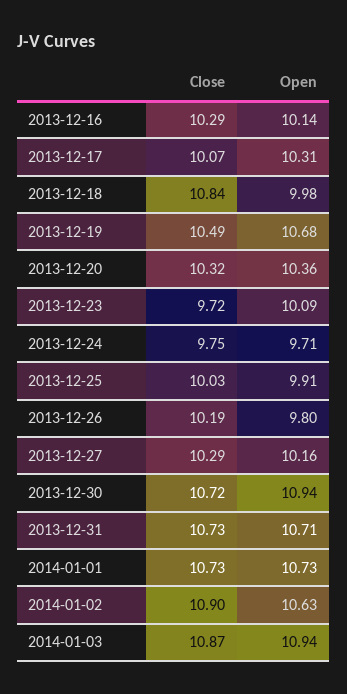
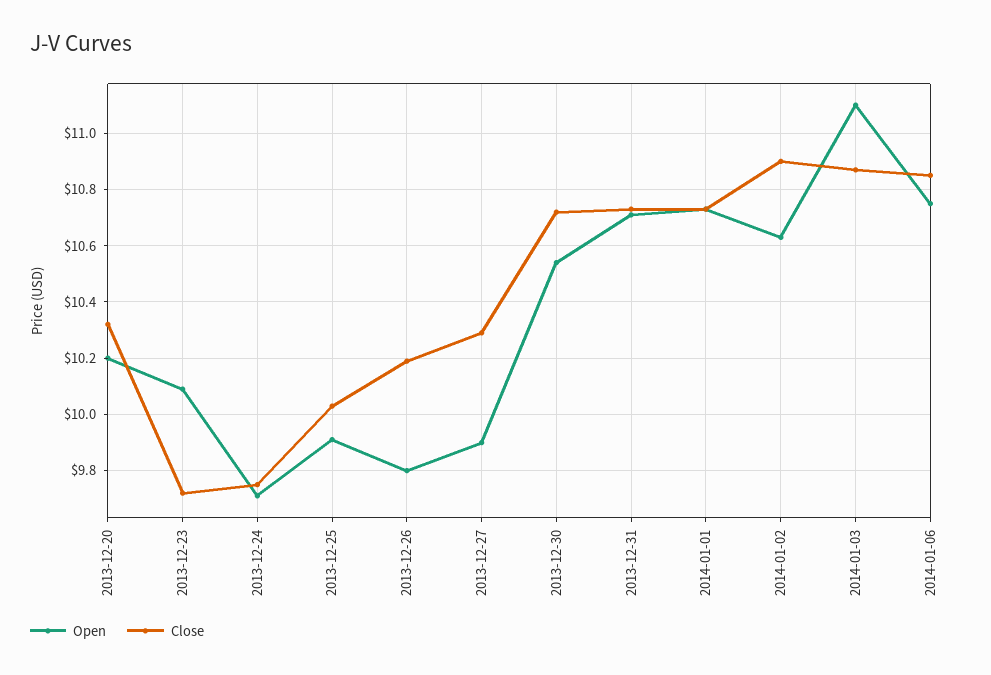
Close, 2013-12-16: 10.29 -> none
Open, 2013-12-16: 10.14 -> none
Close, 2013-12-17: 10.07 -> none
Open, 2013-12-17: 10.31 -> none
Close, 2013-12-18: 10.84 -> none
Open, 2013-12-18: 9.98 -> none
Close, 2013-12-19: 10.49 -> none
Open, 2013-12-19: 10.68 -> none
Open, 2013-12-20: 10.36 -> 10.2
Open, 2013-12-27: 10.16 -> 9.9
Open, 2013-12-30: 10.94 -> 10.55
Open, 2014-01-03: 10.94 -> 11.1
Open, 2014-01-06: none -> 10.75
Close, 2014-01-06: none -> 10.85

